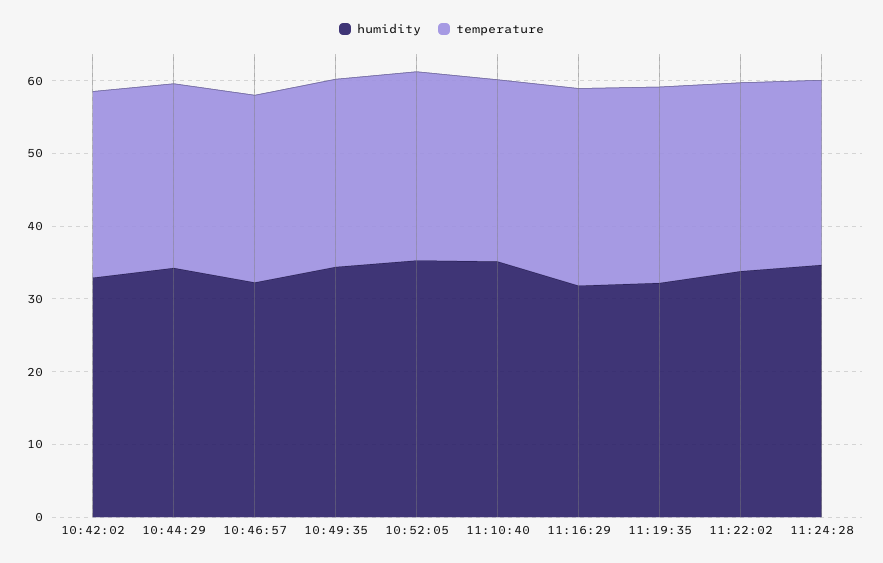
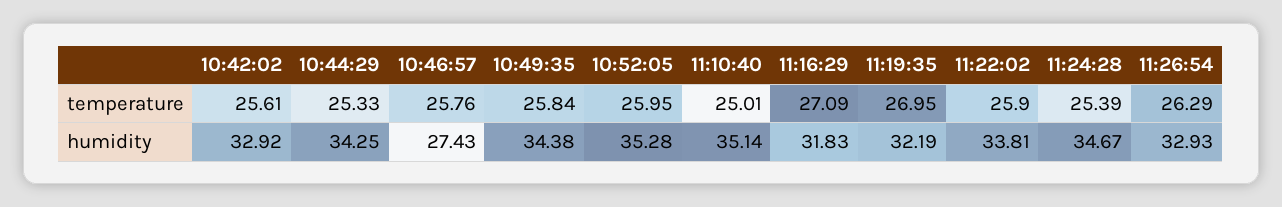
humidity, 10:46:57: 32 -> 27.43
temperature, 11:26:54: none -> 26.29
humidity, 11:26:54: none -> 32.93

